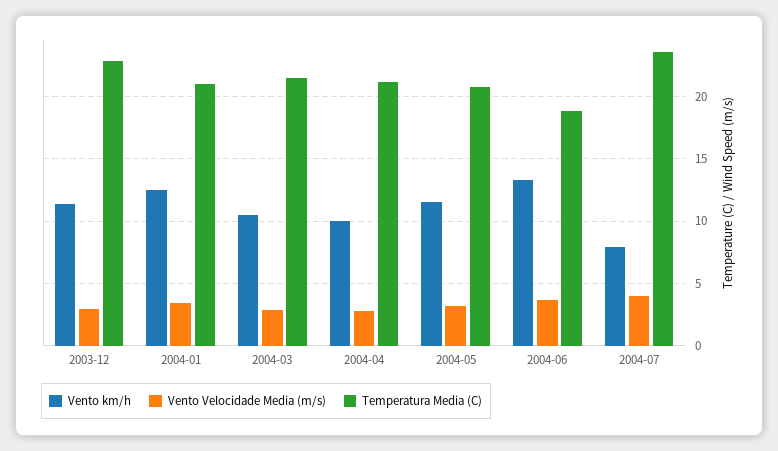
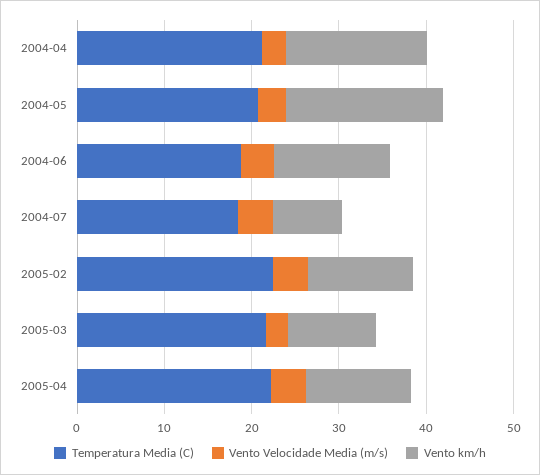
Vento km/h, 2003-12: 11.5 -> none
Vento Velocidade Media (m/s), 2003-12: 3 -> none
Temperatura Media (C), 2003-12: 23 -> none
Vento km/h, 2004-01: 12.5 -> none
Vento Velocidade Media (m/s), 2004-01: 3.5 -> none
Temperatura Media (C), 2004-01: 21 -> none
Vento km/h, 2004-03: 10.5 -> none
Vento Velocidade Media (m/s), 2004-03: 3 -> none
Temperatura Media (C), 2004-03: 21.5 -> none
Vento km/h, 2004-04: 10 -> 16
Vento km/h, 2004-05: 11.5 -> 18
Temperatura Media (C), 2004-07: 23.5 -> 18
Temperatura Media (C), 2005-02: none -> 22
Vento Velocidade Media (m/s), 2005-02: none -> 4
Vento km/h, 2005-02: none -> 12
Temperatura Media (C), 2005-03: none -> 22
Vento Velocidade Media (m/s), 2005-03: none -> 2
Vento km/h, 2005-03: none -> 10
Temperatura Media (C), 2005-04: none -> 22
Vento Velocidade Media (m/s), 2005-04: none -> 4
Vento km/h, 2005-04: none -> 12

